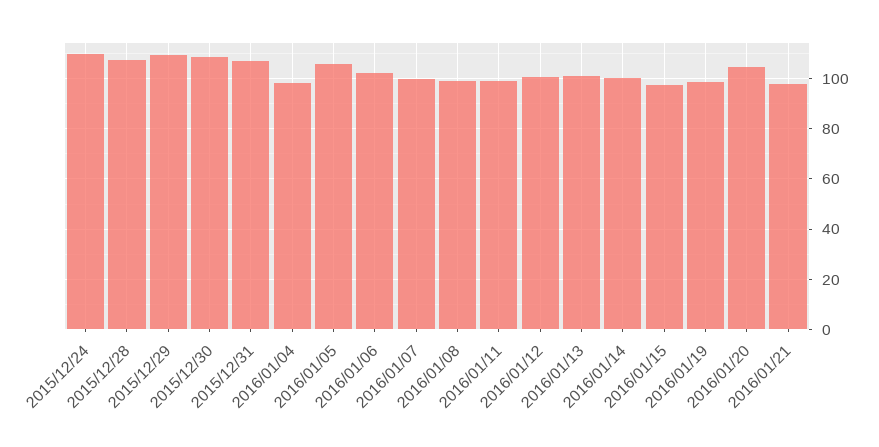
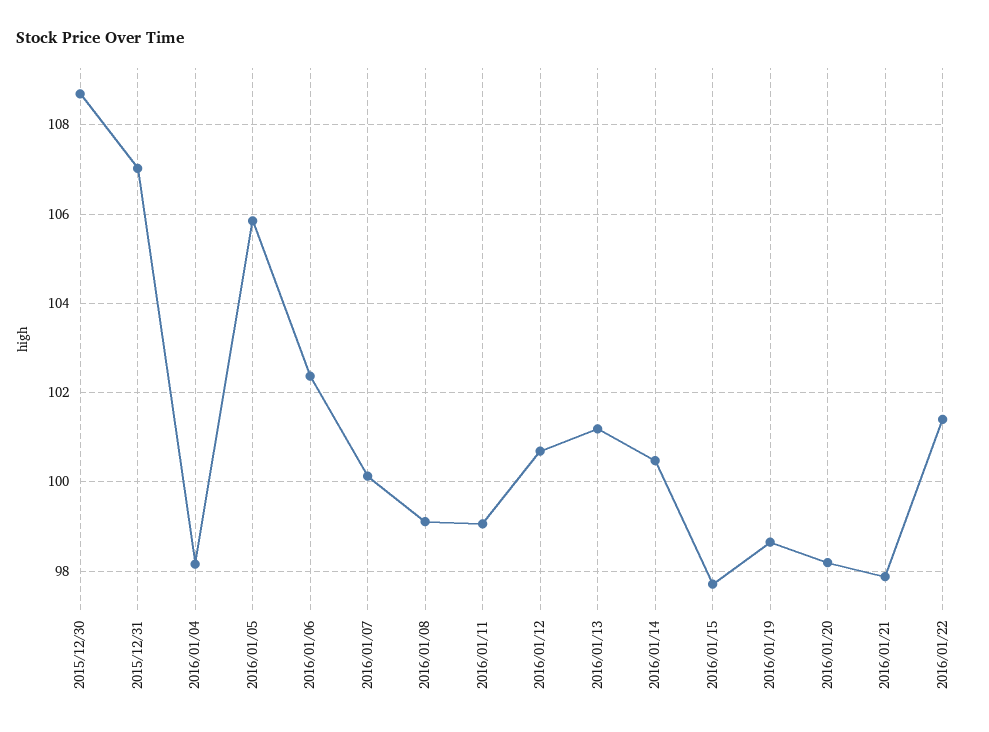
2015/12/24: 110 -> none
2015/12/28: 107.5 -> none
2015/12/29: 110 -> none
2016/01/20: 105 -> 98.2
2016/01/22: none -> 101.4

